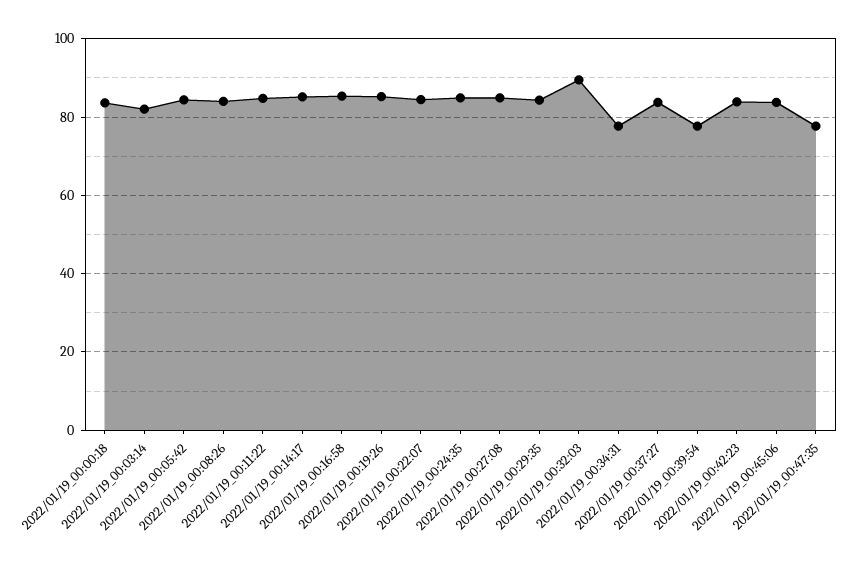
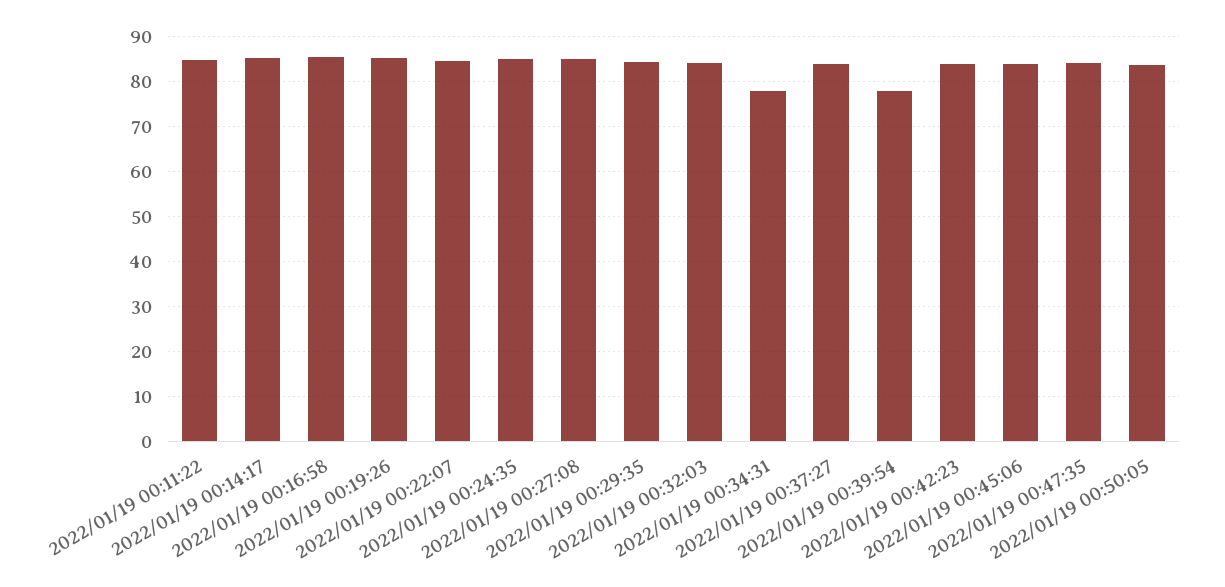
2022/01/19_00:00:18: 84 -> none
2022/01/19_00:03:14: 82 -> none
2022/01/19_00:05:42: 84 -> none
2022/01/19_00:08:26: 84 -> none
2022/01/19_00:32:03: 90 -> 84
2022/01/19_00:47:35: 78 -> 84
2022/01/19 00:50:05: none -> 84

